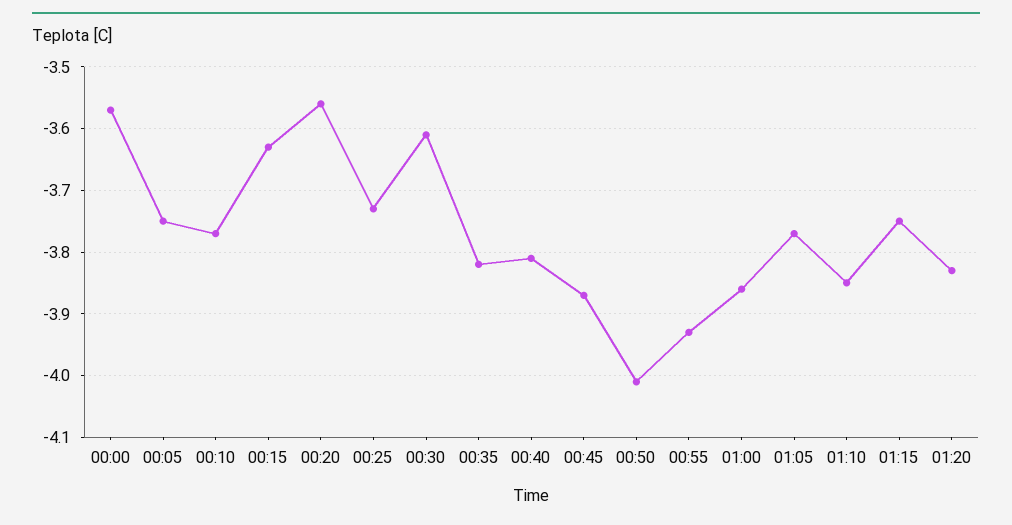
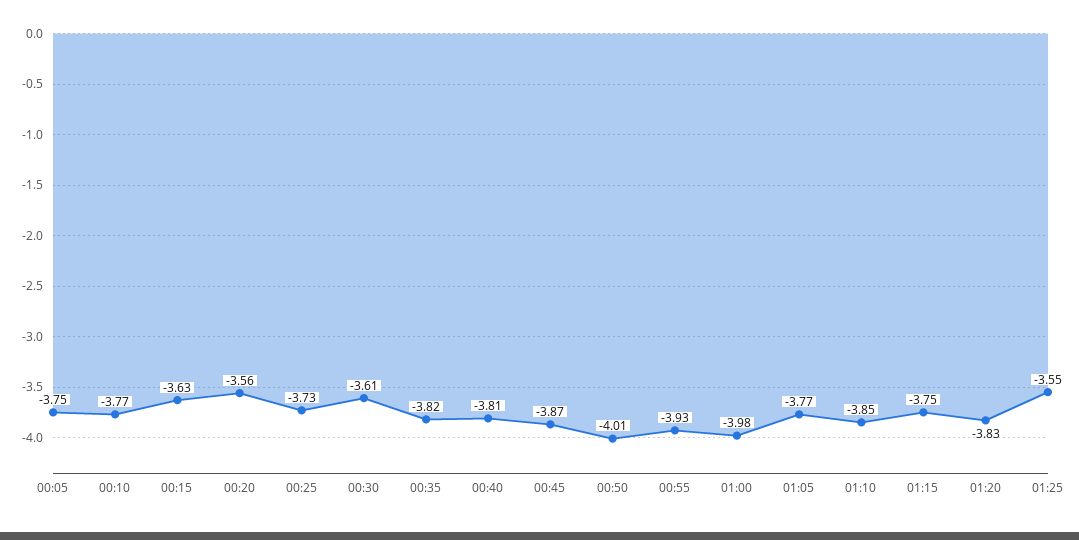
00:00: -3.57 -> none
01:00: -3.86 -> -3.98
01:25: none -> -3.55

